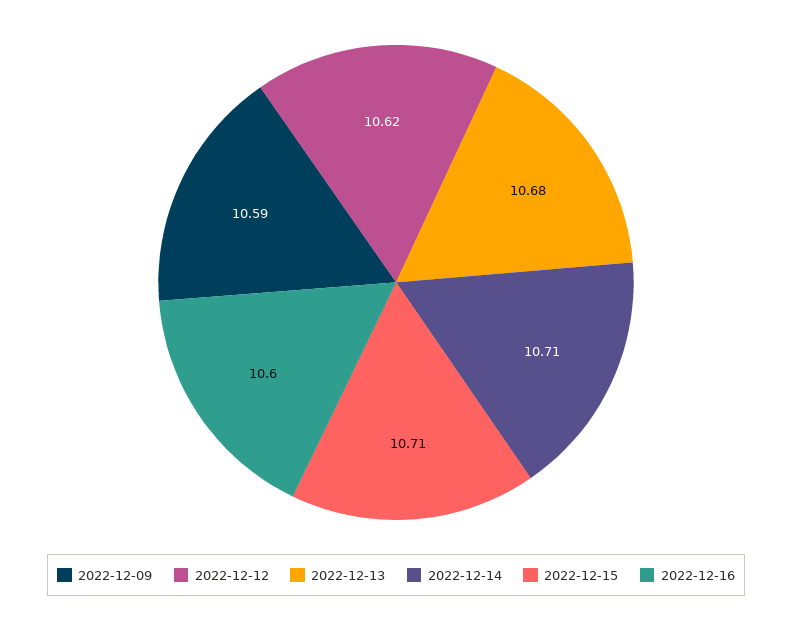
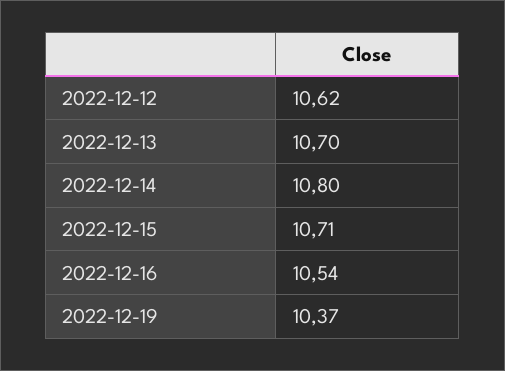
2022-12-09: 10.59 -> none
2022-12-13: 10.68 -> 10.7
2022-12-14: 10.71 -> 10.8
2022-12-16: 10.6 -> 10.54
2022-12-19: none -> 10.37

